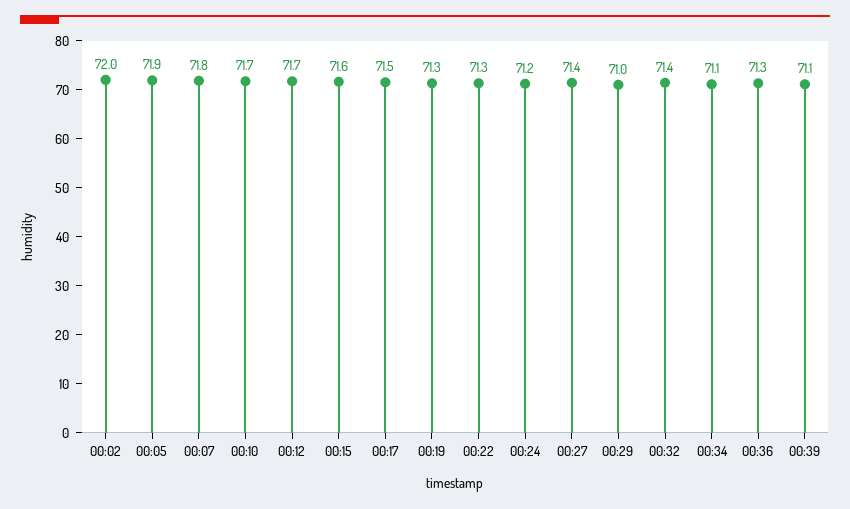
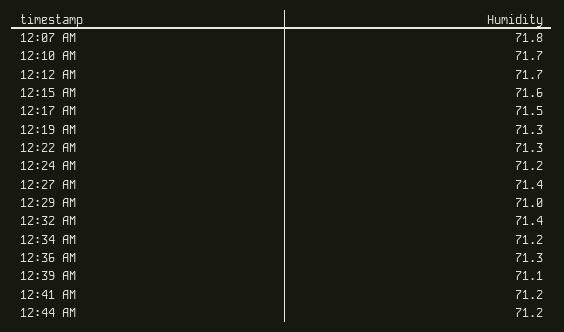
00:02: 72 -> none
00:05: 71.9 -> none
00:34: 71.1 -> 71.2
12:41 AM: none -> 71.2
12:44 AM: none -> 71.2

